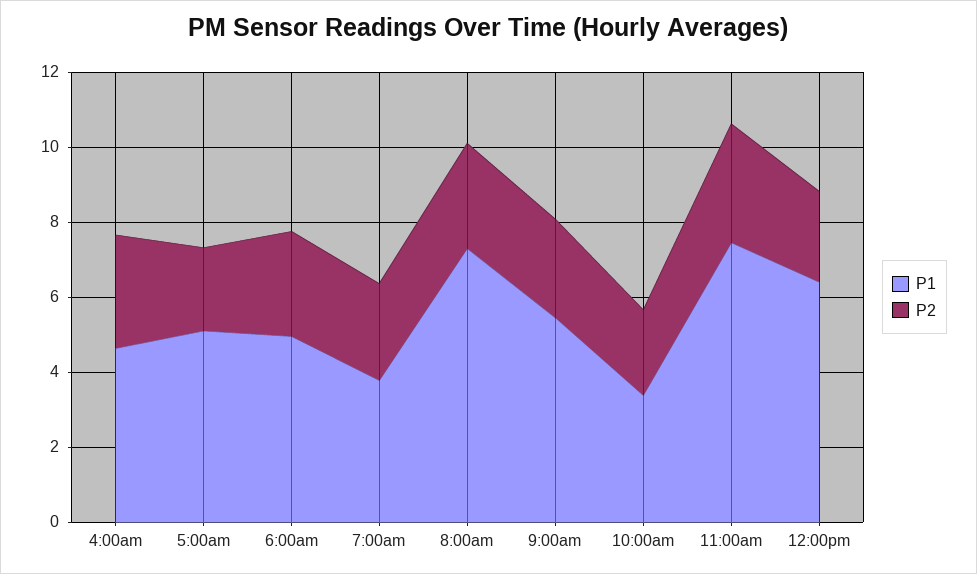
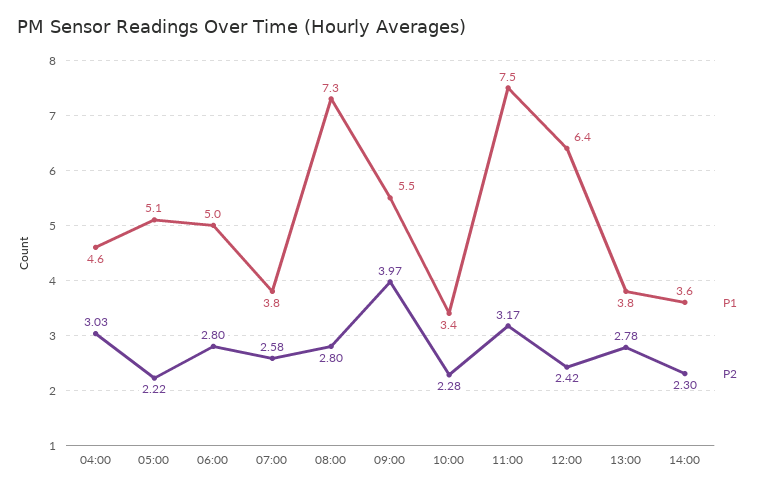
P2, 9:00am: 2.5 -> 3.97
P1, 13:00: none -> 3.8
P2, 13:00: none -> 2.78
P1, 14:00: none -> 3.6
P2, 14:00: none -> 2.3

